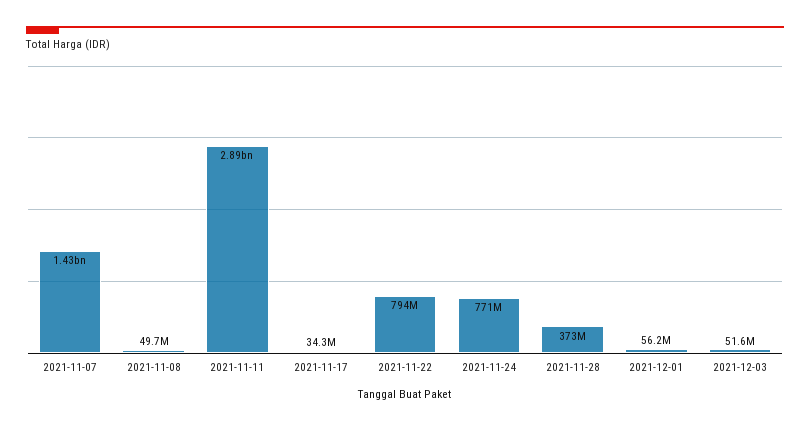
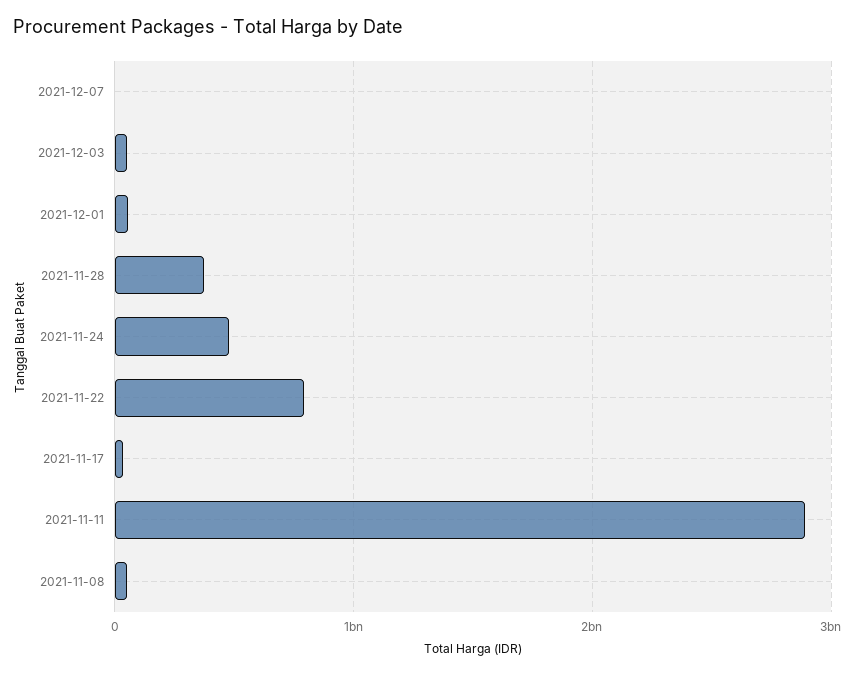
2021-11-07: 1430000000 -> none
2021-11-24: 771000000 -> 500000000
2021-12-07: none -> 0

